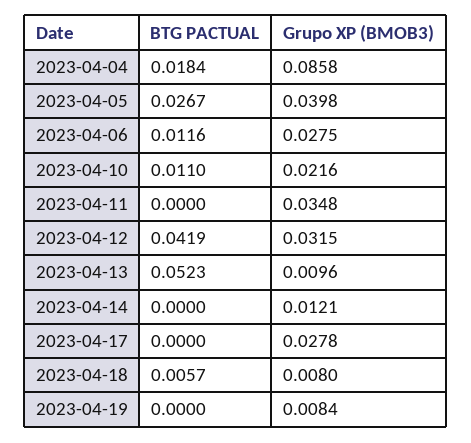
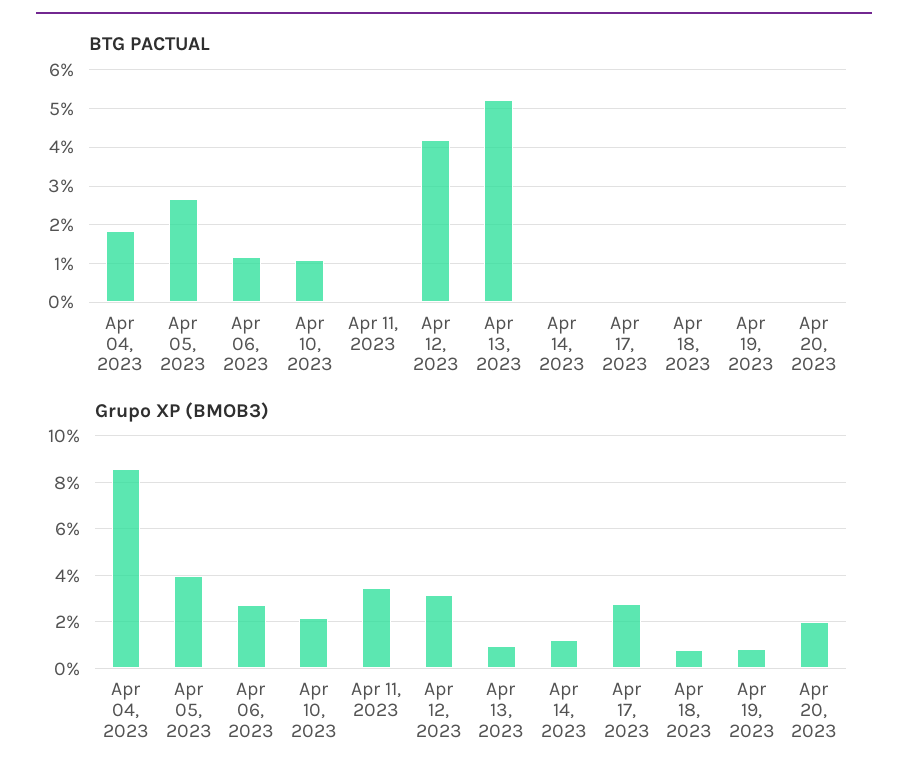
BTG PACTUAL, 2023-04-18: 0.0057 -> 0
BTG PACTUAL, Apr 20, 2023: none -> 0
Grupo XP (BMOB3), Apr 20, 2023: none -> 0.02

